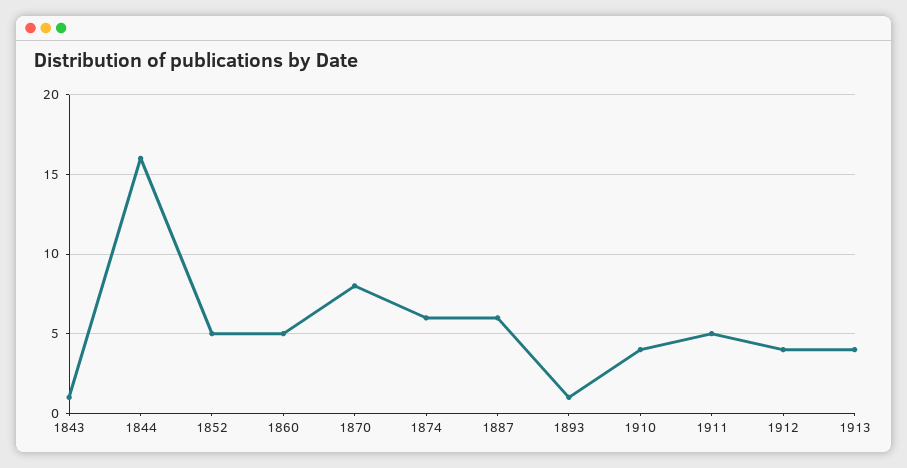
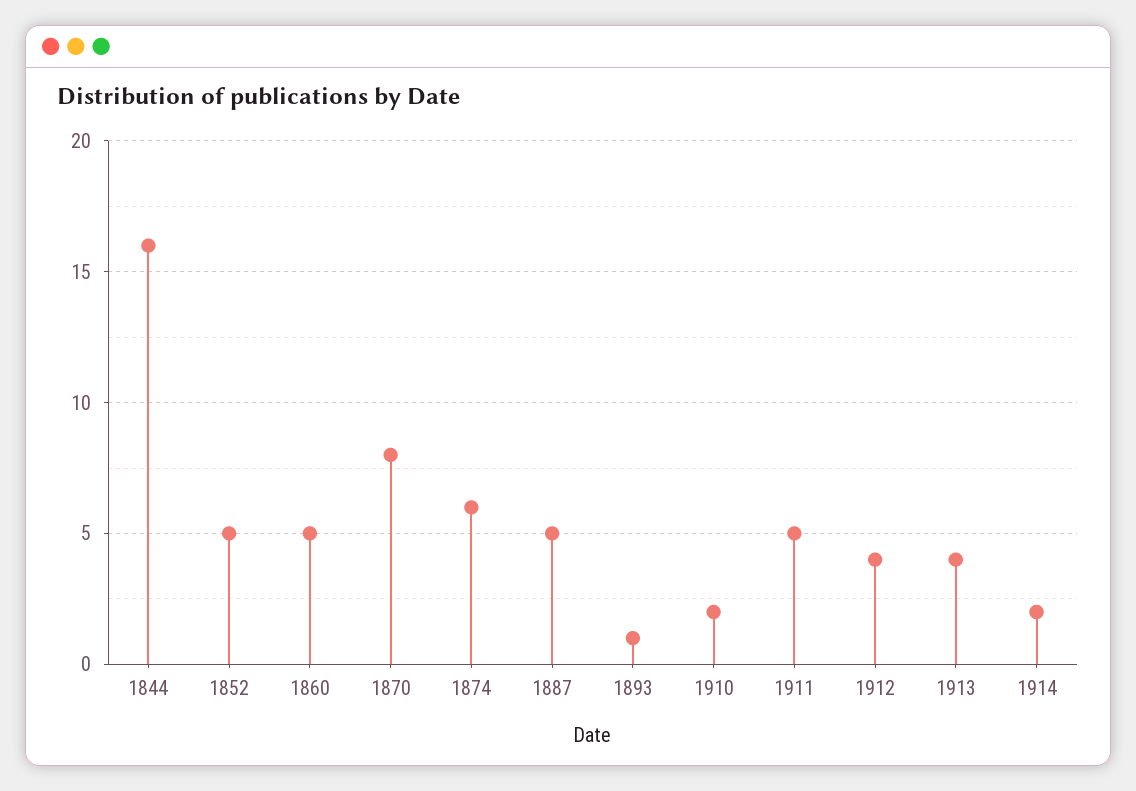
1843: 1 -> none
1887: 6 -> 5
1910: 4 -> 2
1914: none -> 2

